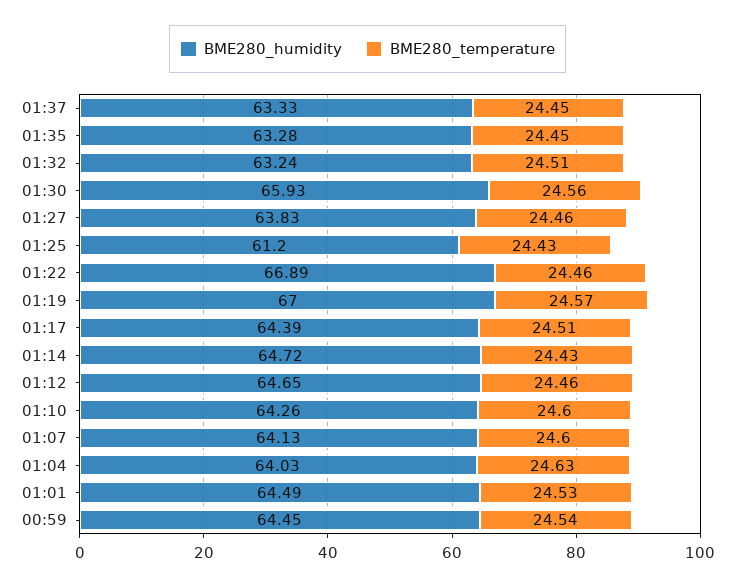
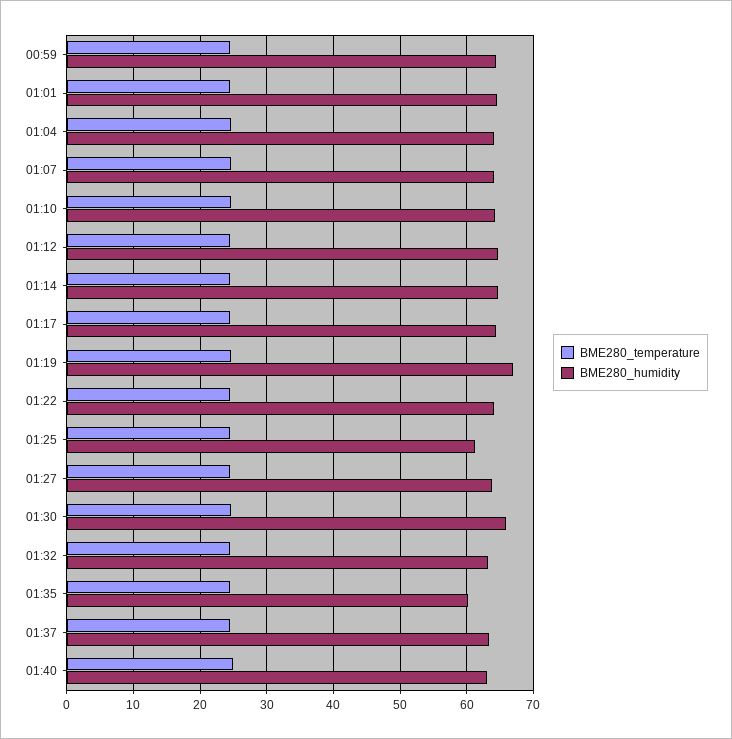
BME280_humidity, 01:35: 63.28 -> 60
BME280_humidity, 01:22: 66.89 -> 64
BME280_temperature, 01:40: none -> 25
BME280_humidity, 01:40: none -> 63

